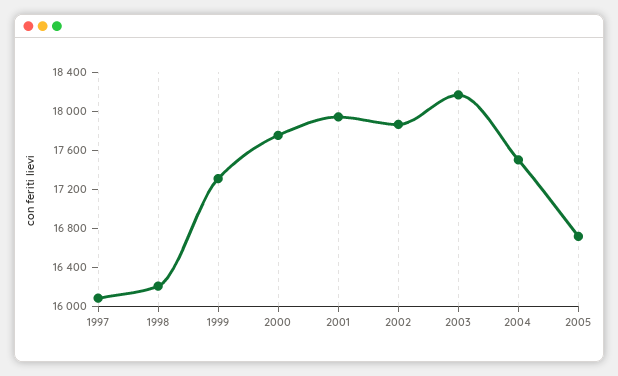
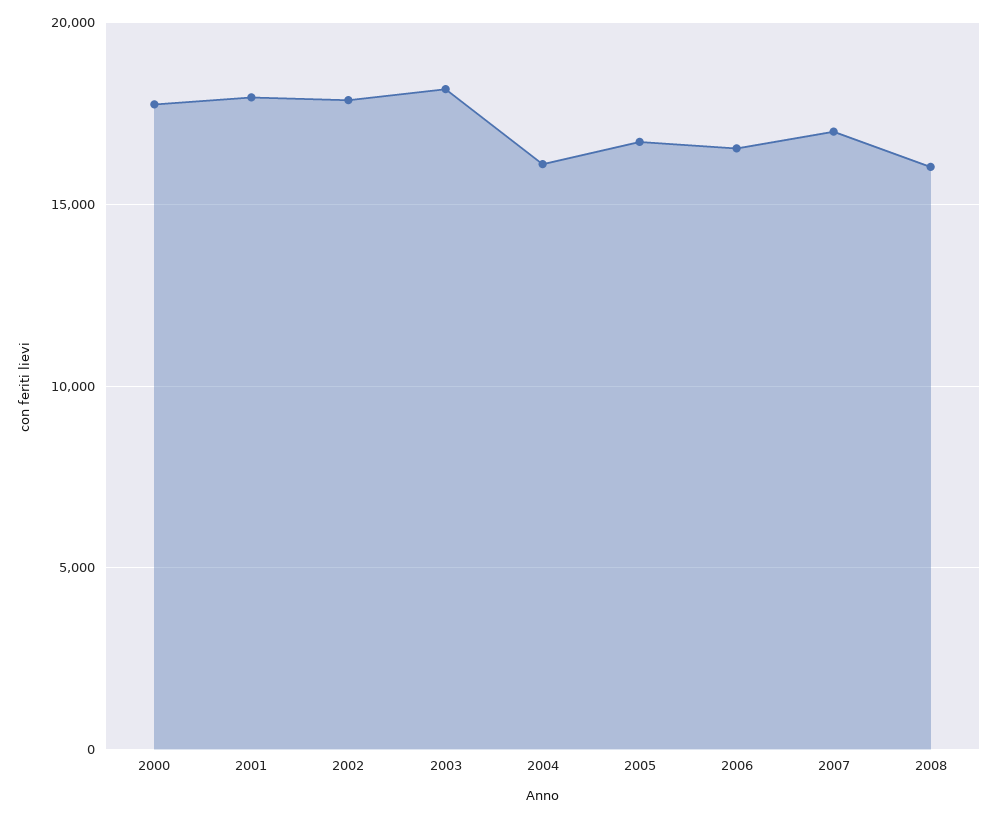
1997: 16100 -> none
1998: 16200 -> none
1999: 17300 -> none
2004: 17500 -> 16000
2006: none -> 16500
2007: none -> 17000
2008: none -> 16000

